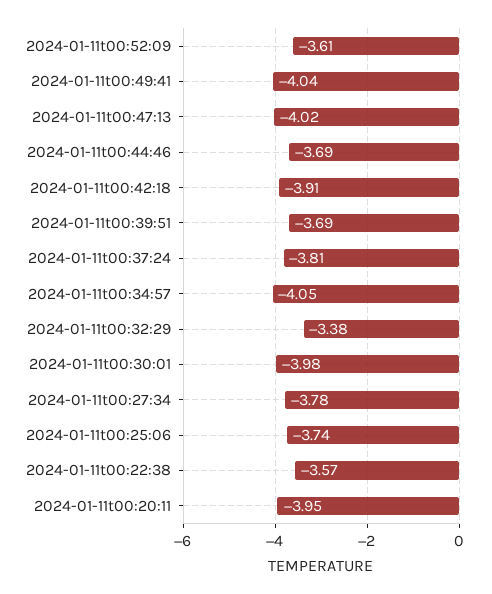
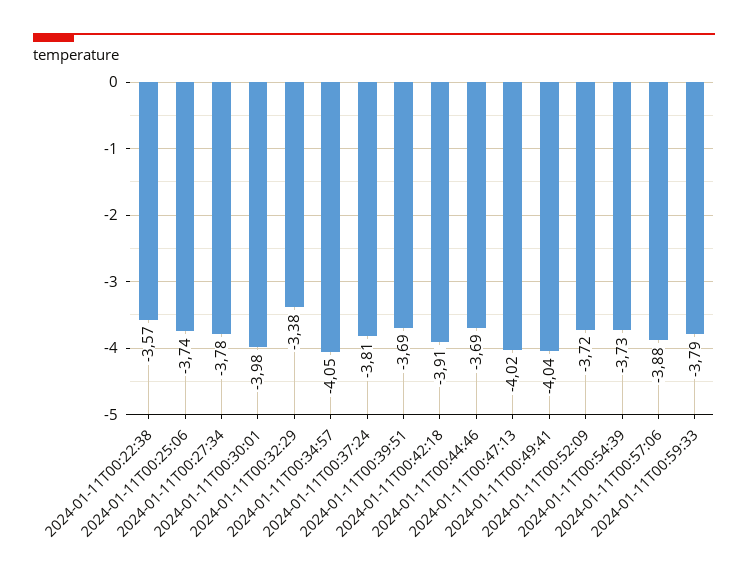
2024-01-11t00:52:09: -3.61 -> -3.72
2024-01-11t00:20:11: -3.95 -> none
2024-01-11T00:54:39: none -> -3.73
2024-01-11T00:57:06: none -> -3.88
2024-01-11T00:59:33: none -> -3.79

